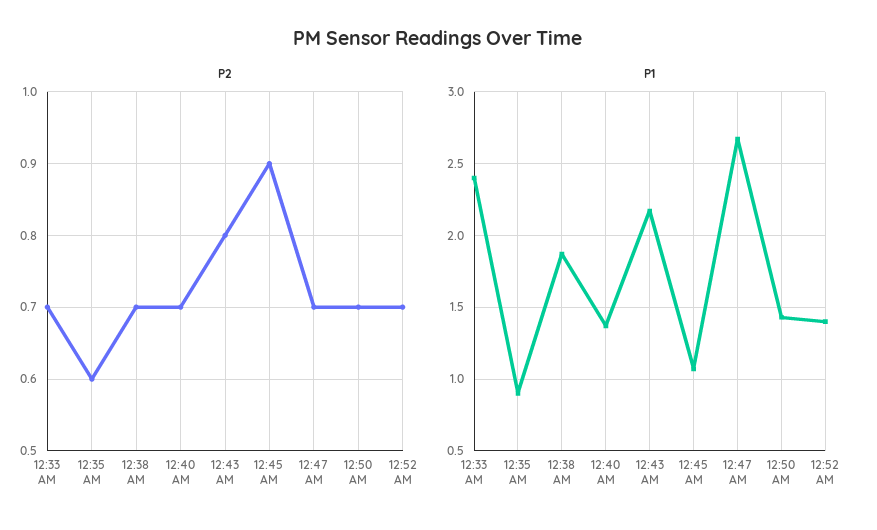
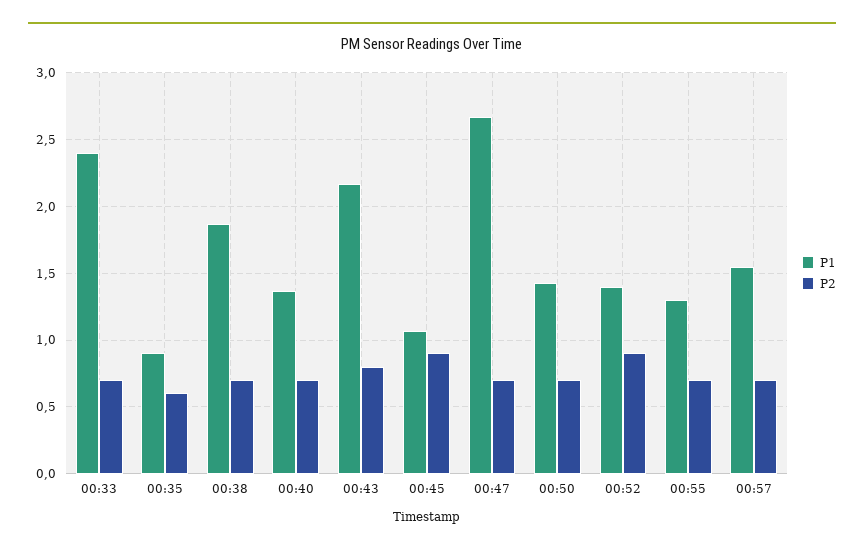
P2, 12:52 AM: 0.7 -> 0.9
P1, 00:55: none -> 1.3
P2, 00:55: none -> 0.7
P1, 00:57: none -> 1.55
P2, 00:57: none -> 0.7

